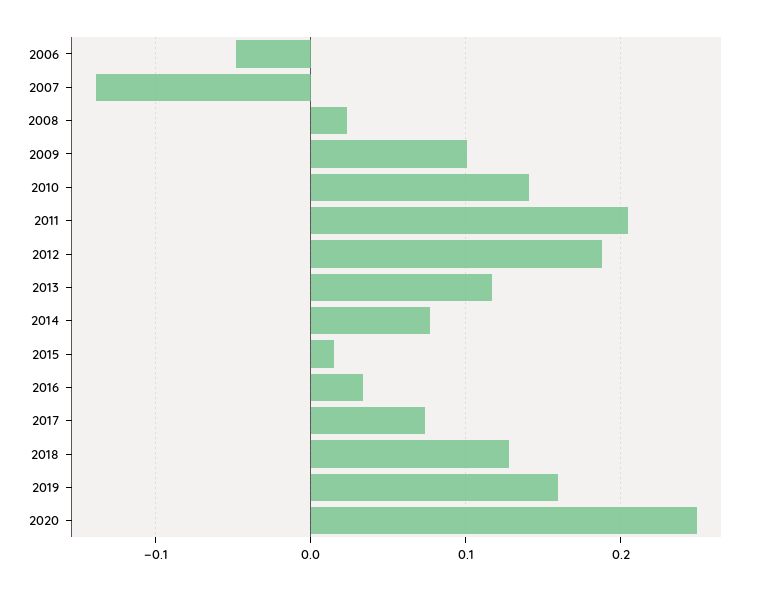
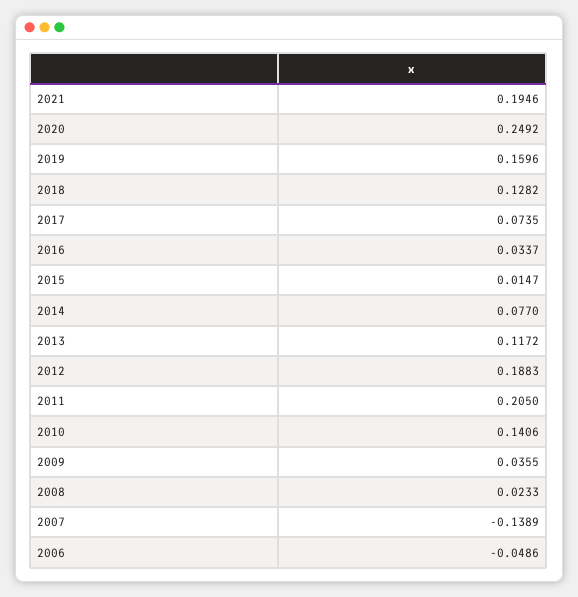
2009: 0.1 -> 0.0355
2021: none -> 0.1946

